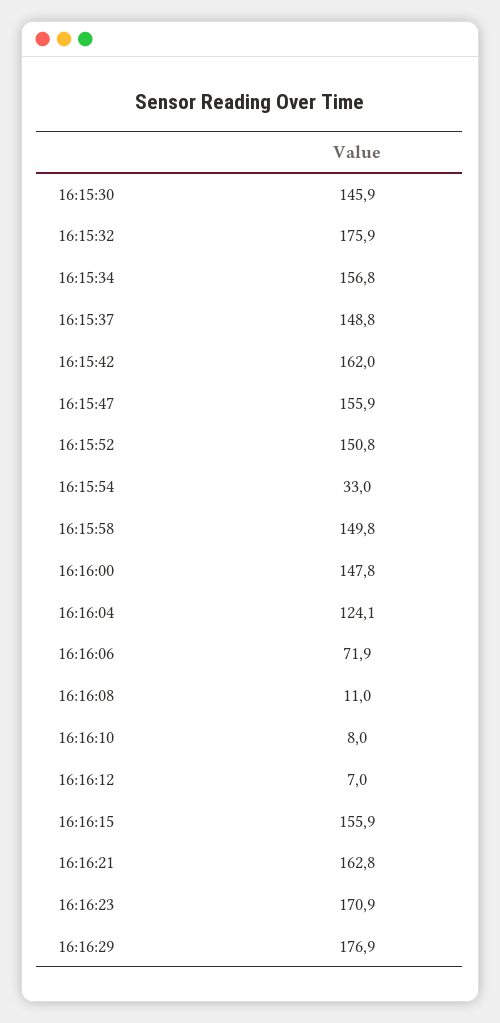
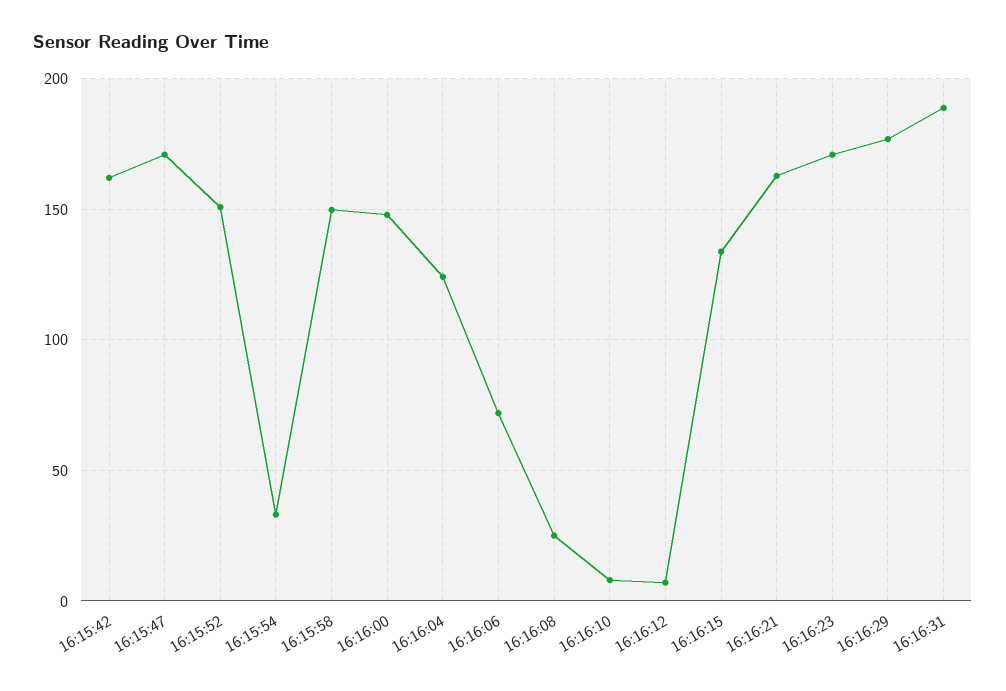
16:15:30: 145.9 -> none
16:15:32: 175.9 -> none
16:15:34: 156.8 -> none
16:15:37: 148.8 -> none
16:15:47: 155.9 -> 170
16:16:08: 11 -> 25
16:16:15: 155.9 -> 135
16:16:31: none -> 190

